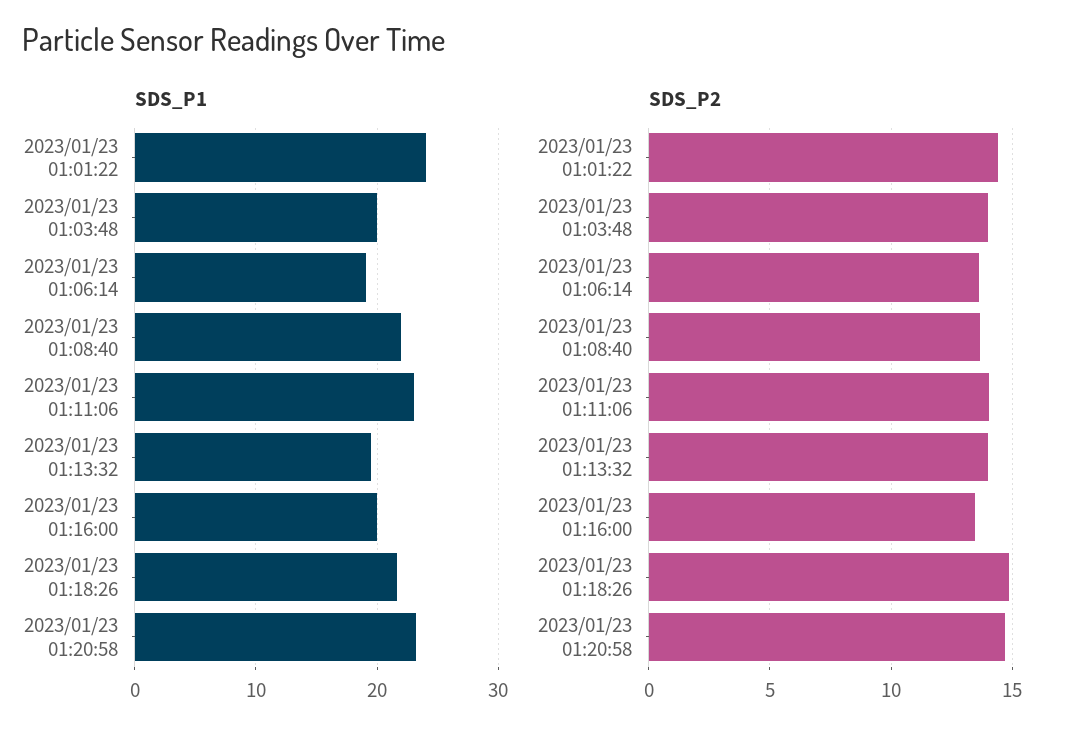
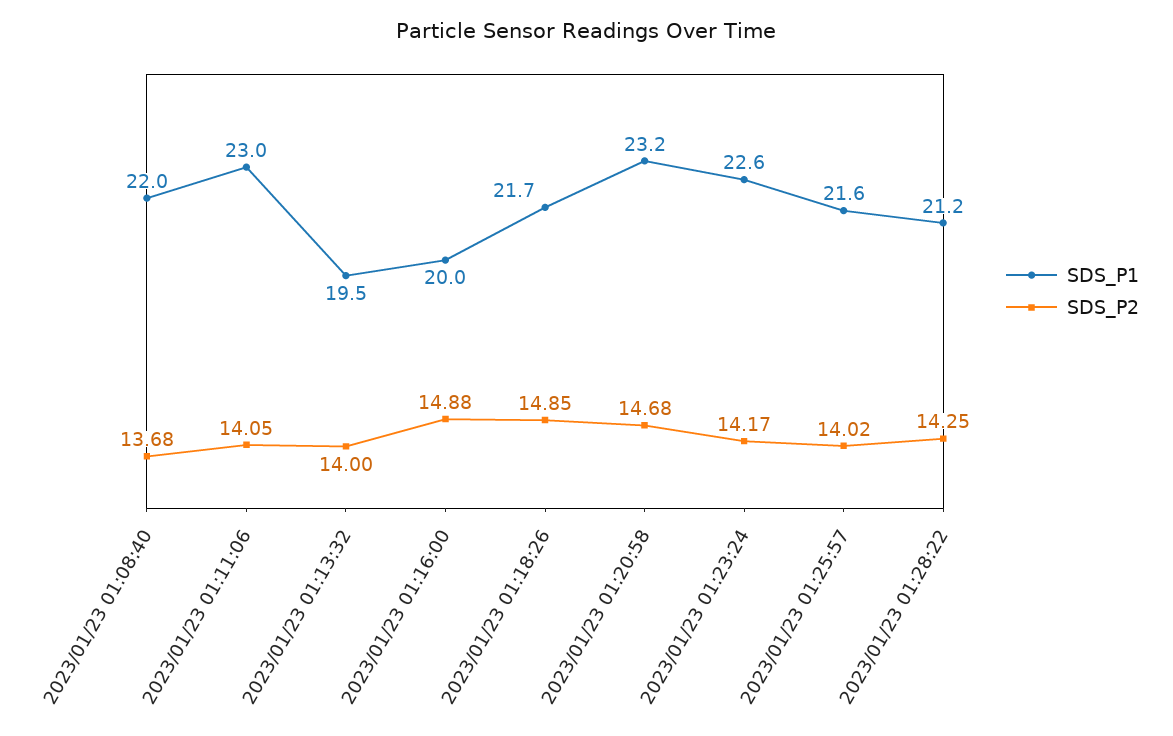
SDS_P1, 2023/01/23 01:01:22: 24 -> none
SDS_P1, 2023/01/23 01:03:48: 20 -> none
SDS_P1, 2023/01/23 01:06:14: 19 -> none
SDS_P2, 2023/01/23 01:01:22: 14.5 -> none
SDS_P2, 2023/01/23 01:03:48: 14 -> none
SDS_P2, 2023/01/23 01:06:14: 13.5 -> none
SDS_P2, 2023/01/23 01:16:00: 13.5 -> 14.88
SDS_P1, 2023/01/23 01:23:24: none -> 22.6
SDS_P2, 2023/01/23 01:23:24: none -> 14.17
SDS_P1, 2023/01/23 01:25:57: none -> 21.6
SDS_P2, 2023/01/23 01:25:57: none -> 14.02
SDS_P1, 2023/01/23 01:28:22: none -> 21.2
SDS_P2, 2023/01/23 01:28:22: none -> 14.25

